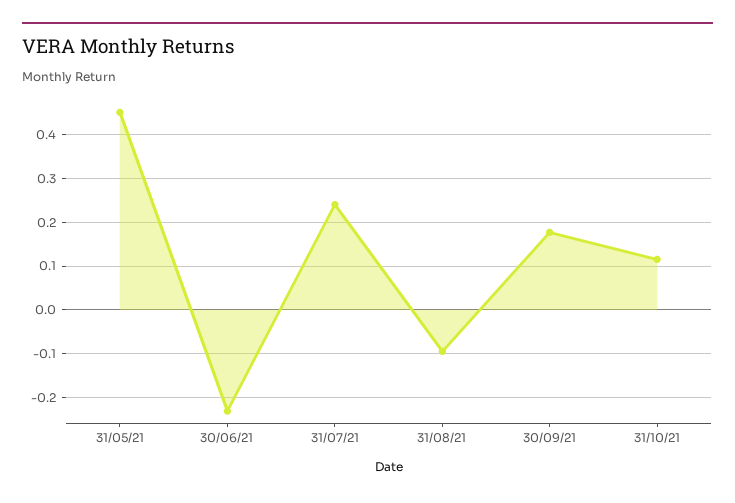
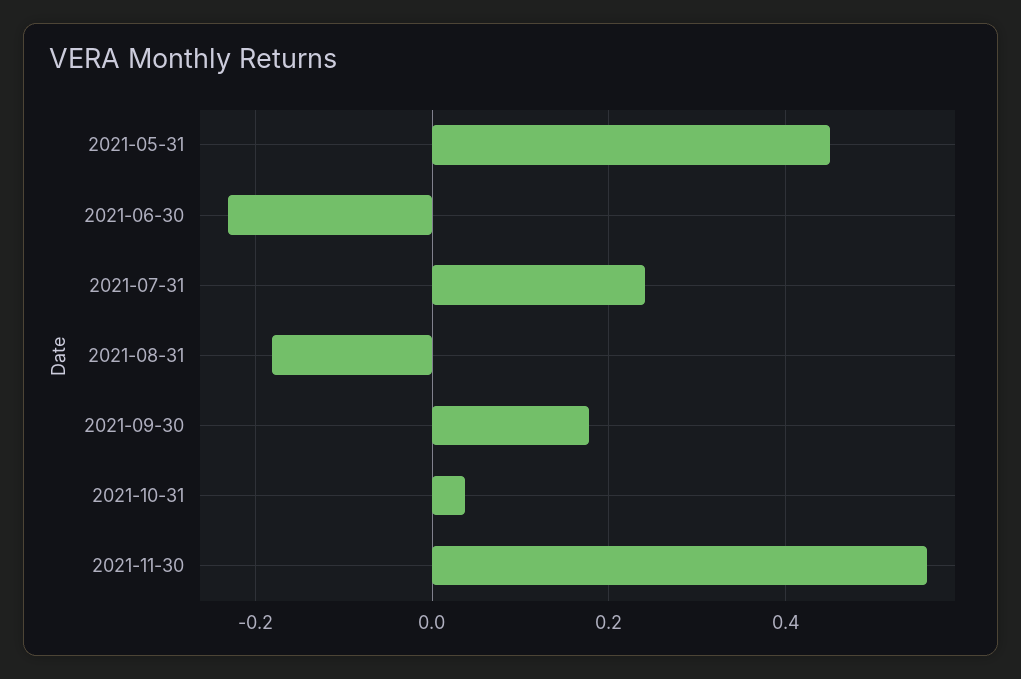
31/08/21: -0.1 -> -0.18
31/10/21: 0.12 -> 0.04
2021-11-30: none -> 0.56

